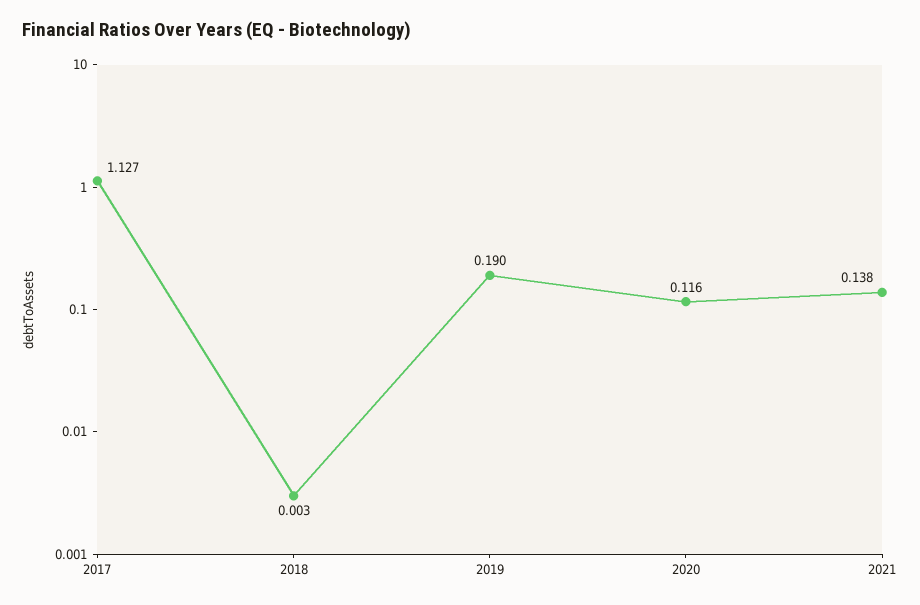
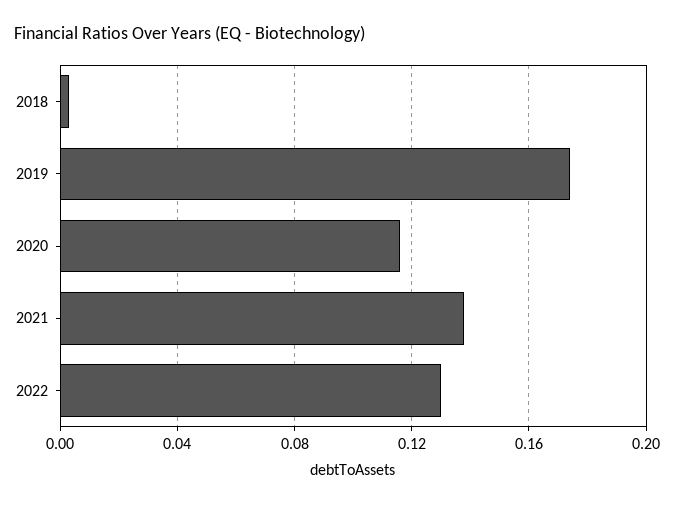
2017: 1.127 -> none
2019: 0.19 -> 0.175
2022: none -> 0.13

